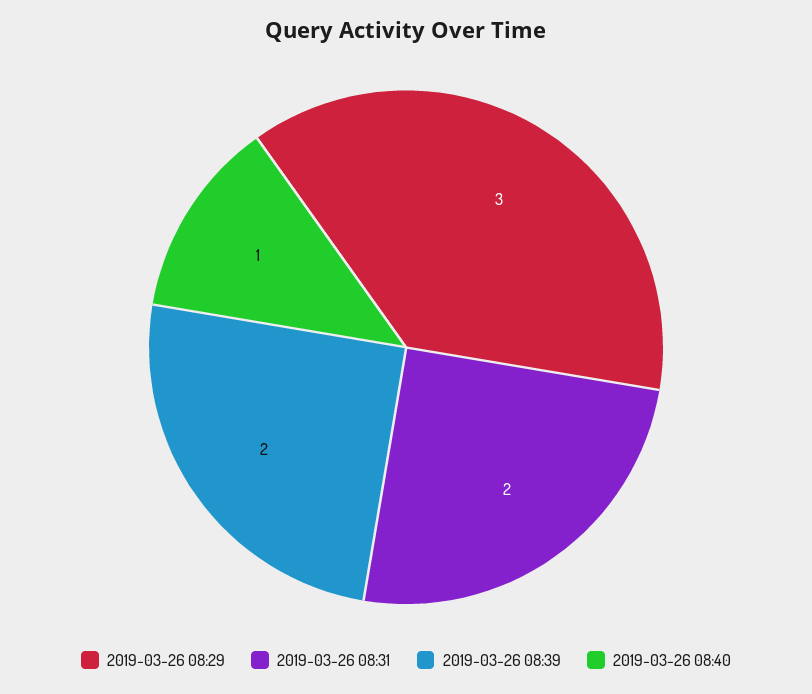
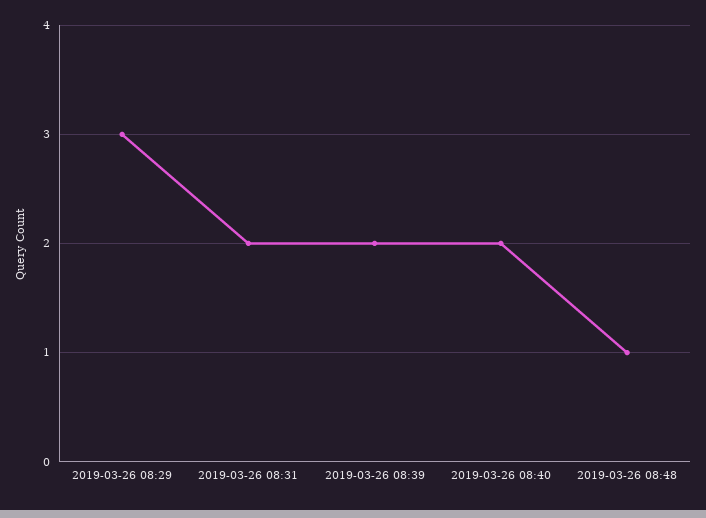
2019-03-26 08:40: 1 -> 2
2019-03-26 08:48: none -> 1

